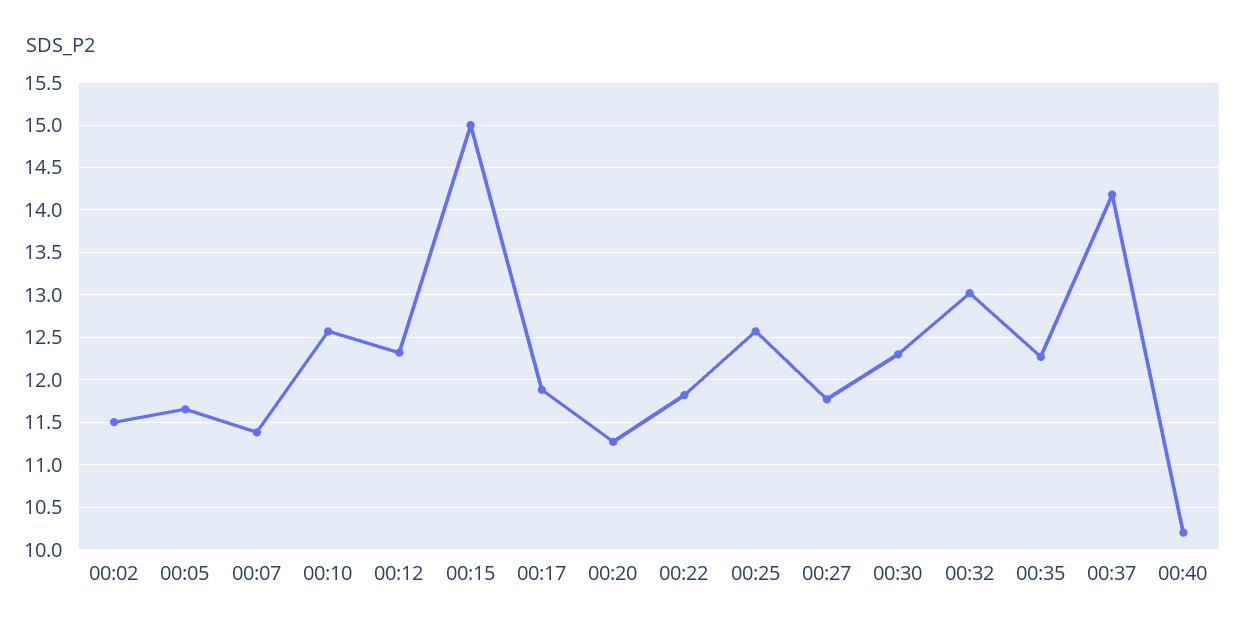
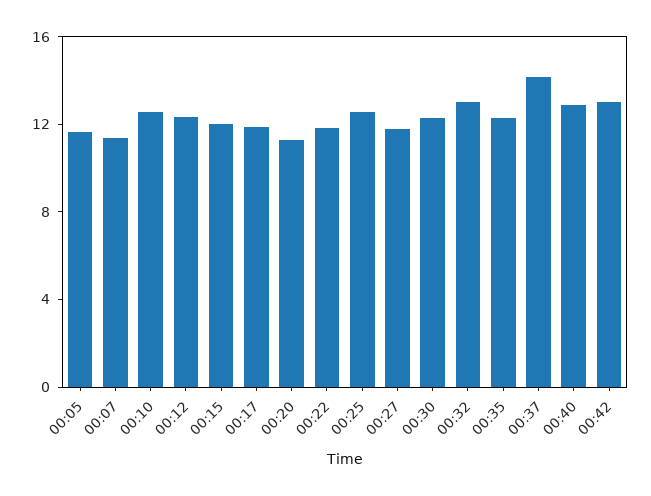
00:02: 11.5 -> none
00:15: 15 -> 12
00:40: 10.2 -> 13
00:42: none -> 13

